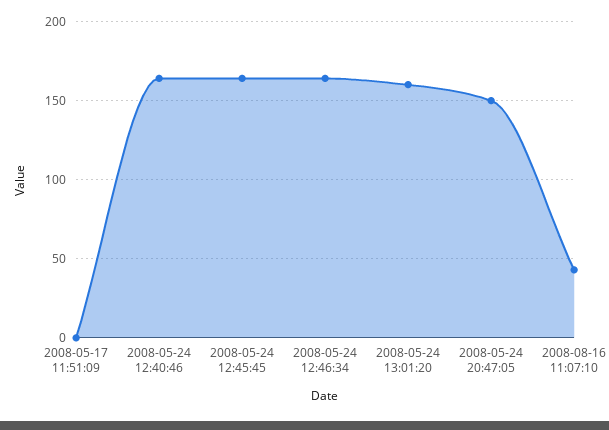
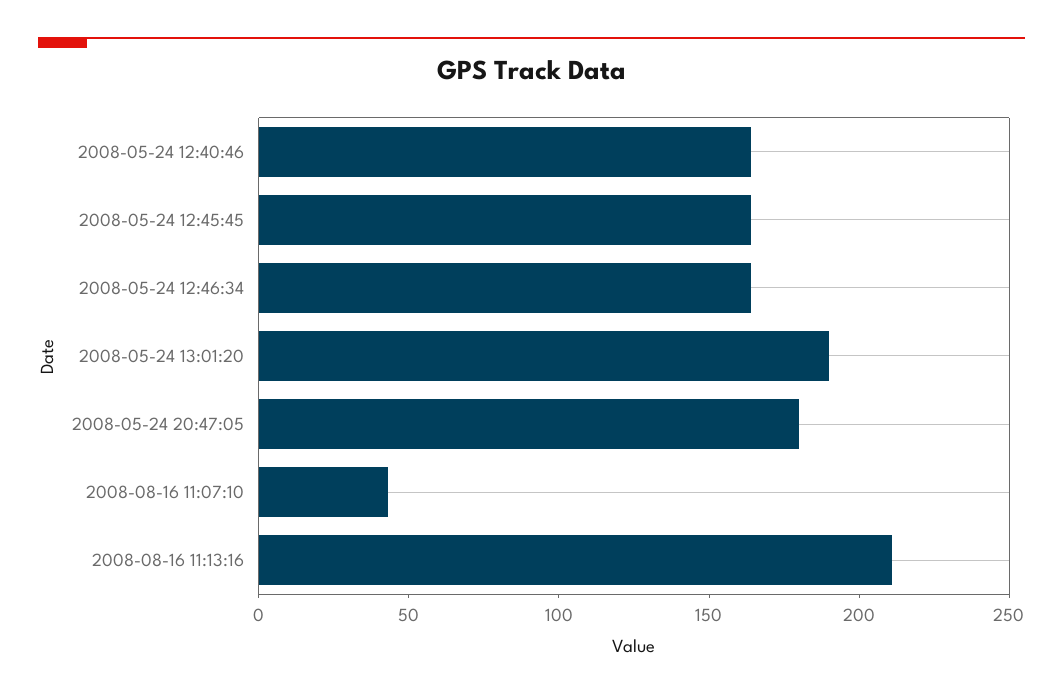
2008-05-17 11:51:09: 0 -> none
2008-05-24 13:01:20: 160 -> 190
2008-05-24 20:47:05: 150 -> 180
2008-08-16 11:13:16: none -> 210

